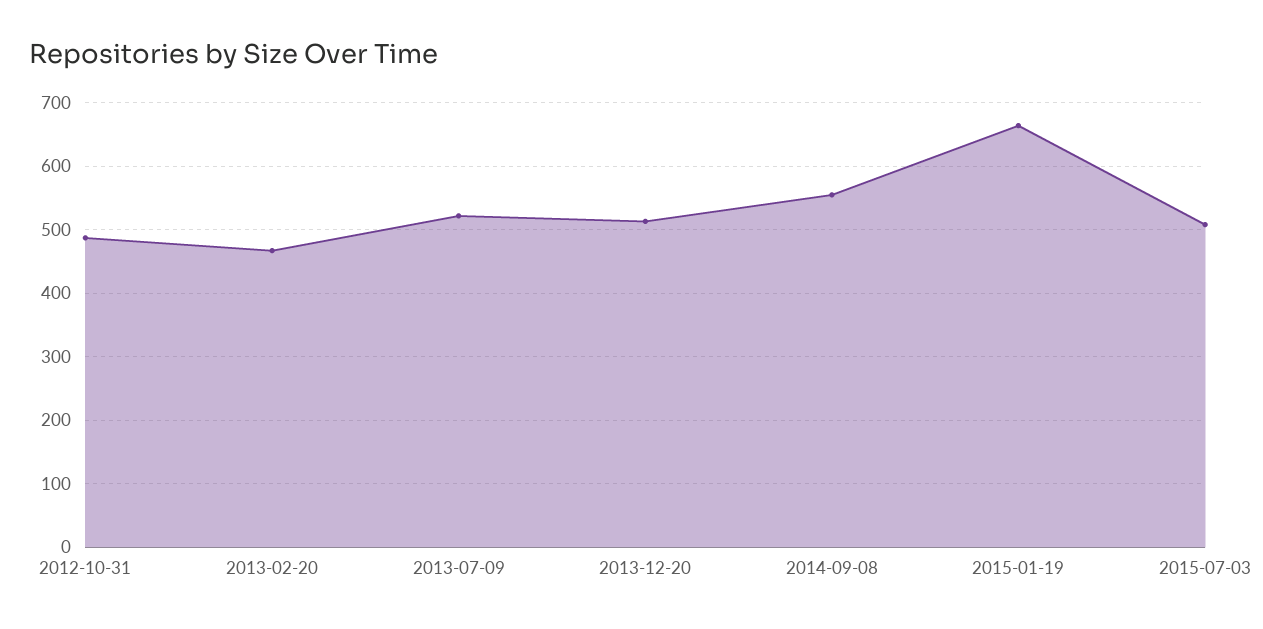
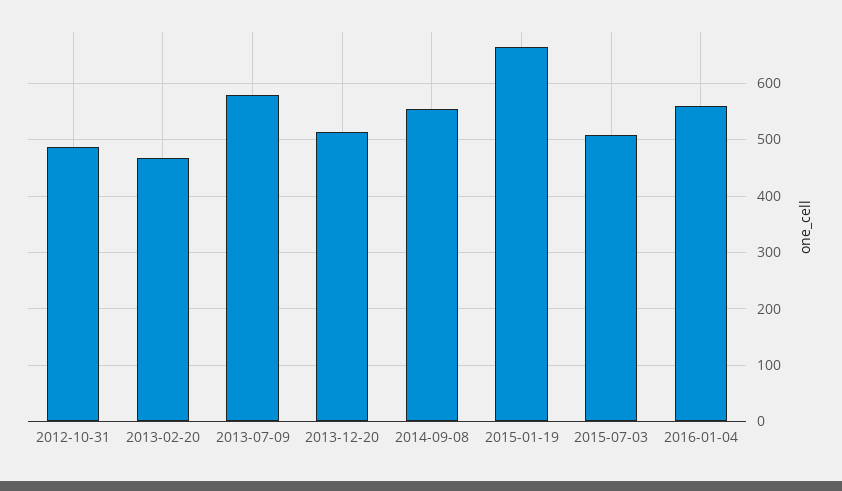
2013-07-09: 520 -> 580
2016-01-04: none -> 560

